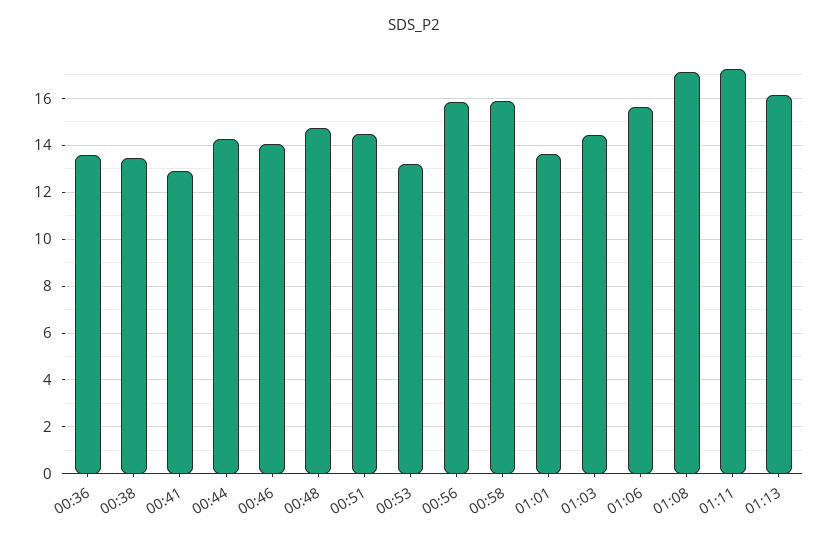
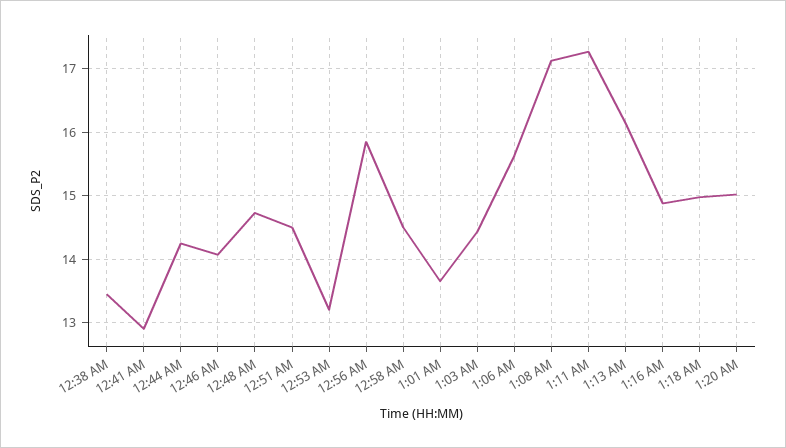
00:36: 13.5 -> none
00:58: 16 -> 14.5
1:16 AM: none -> 14.9
1:18 AM: none -> 15
1:20 AM: none -> 15

